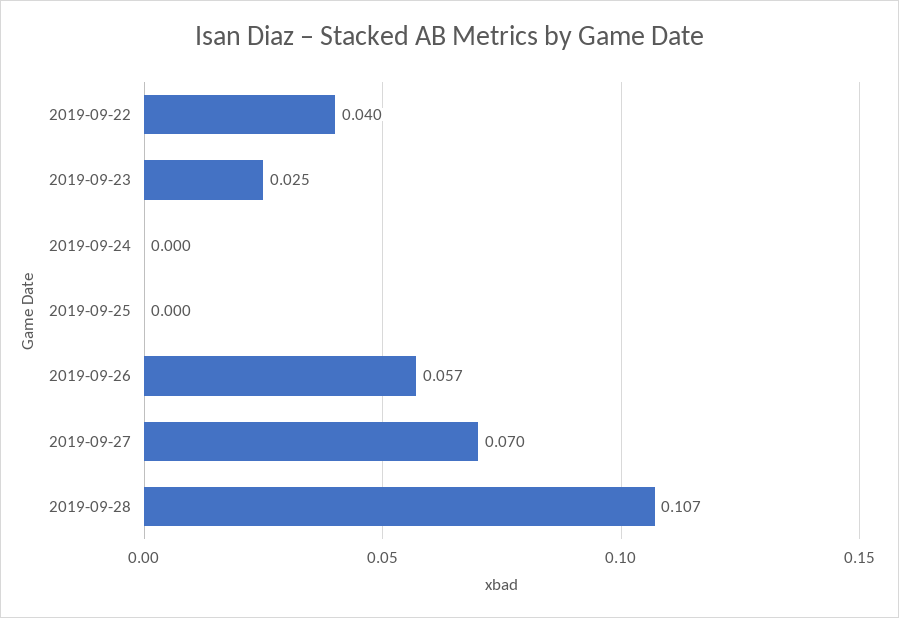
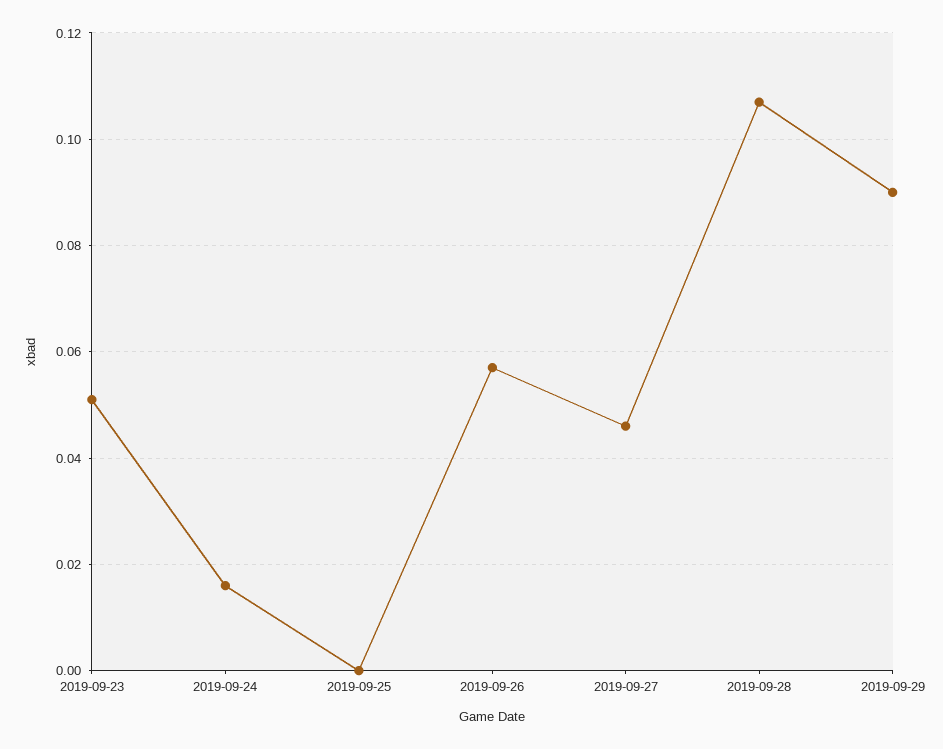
2019-09-22: 0.04 -> none
2019-09-23: 0.025 -> 0.05
2019-09-24: 0 -> 0.015
2019-09-27: 0.07 -> 0.045
2019-09-29: none -> 0.09

